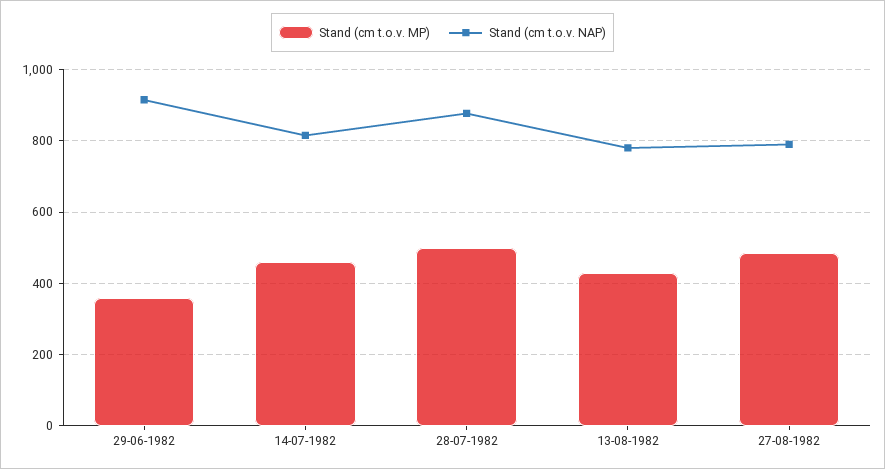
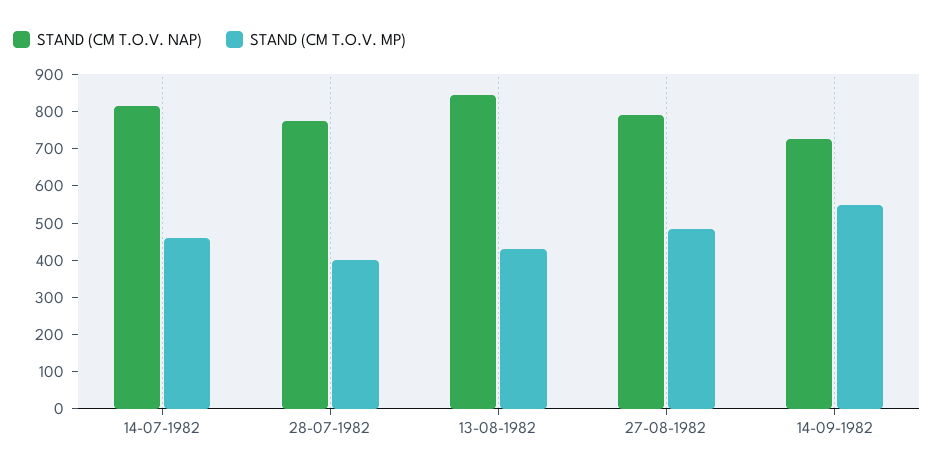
Stand (cm t.o.v. MP), 29-06-1982: 360 -> none
Stand (cm t.o.v. NAP), 29-06-1982: 920 -> none
Stand (cm t.o.v. MP), 28-07-1982: 500 -> 400
Stand (cm t.o.v. NAP), 28-07-1982: 880 -> 775
Stand (cm t.o.v. NAP), 13-08-1982: 780 -> 850
Stand (cm t.o.v. NAP), 14-09-1982: none -> 725
Stand (cm t.o.v. MP), 14-09-1982: none -> 550

